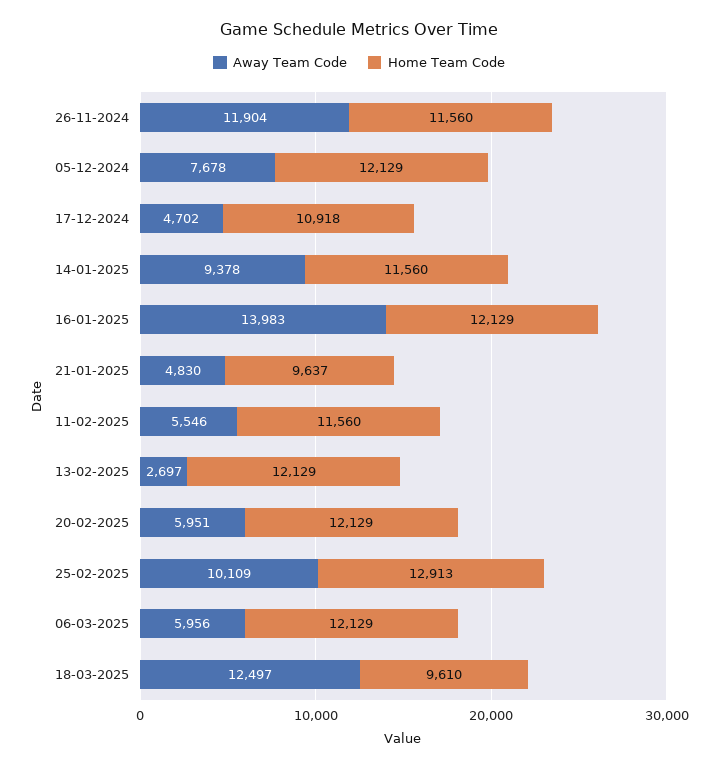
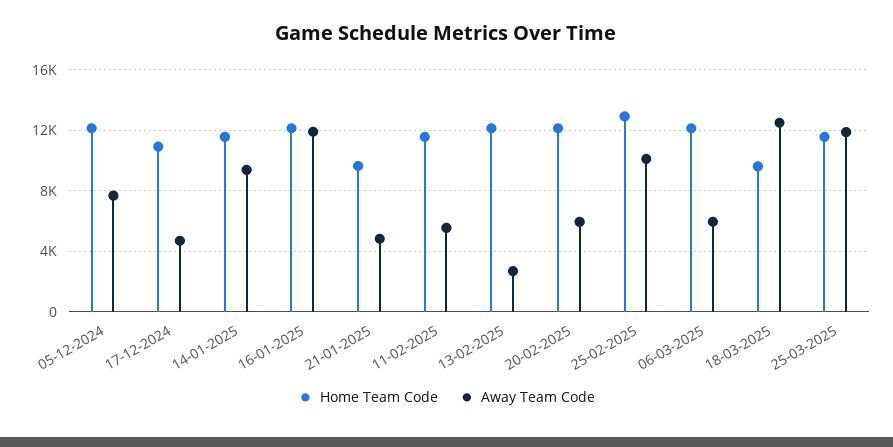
Away Team Code, 26-11-2024: 11904 -> none
Home Team Code, 26-11-2024: 11560 -> none
Away Team Code, 16-01-2025: 13983 -> 12000
Home Team Code, 25-03-2025: none -> 11500
Away Team Code, 25-03-2025: none -> 12000

